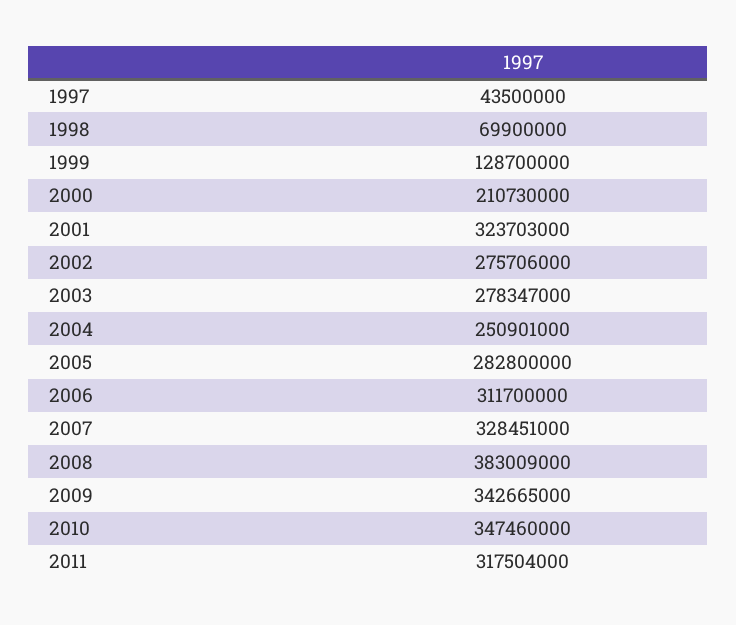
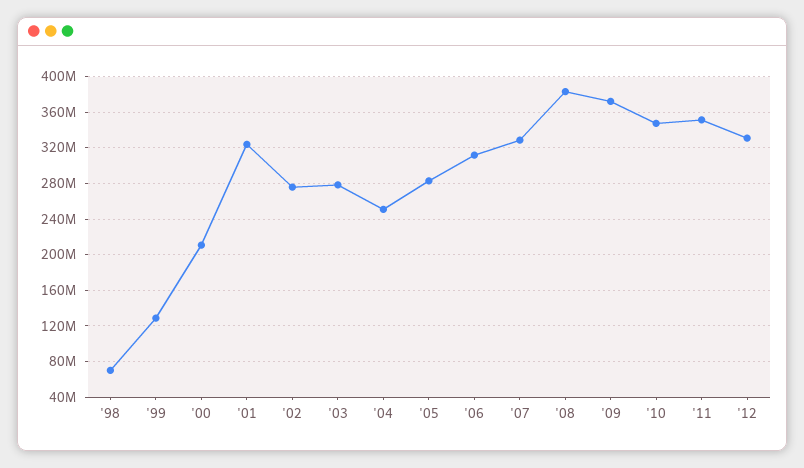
1997: 43500000 -> none
2009: 342665000 -> 370000000
2011: 317504000 -> 350000000
'12: none -> 330000000

